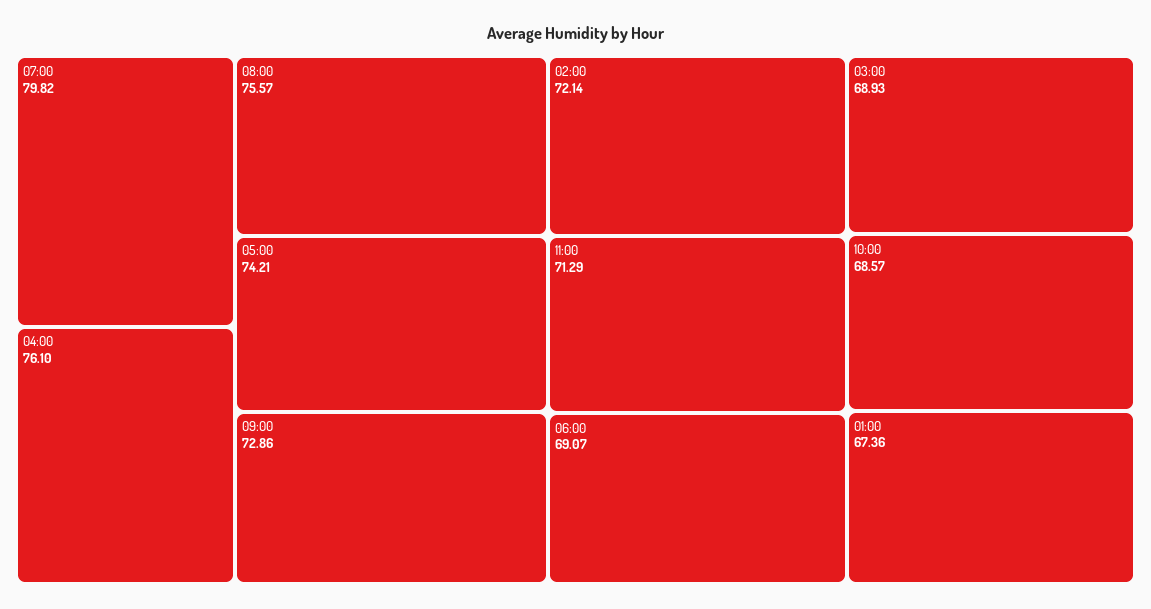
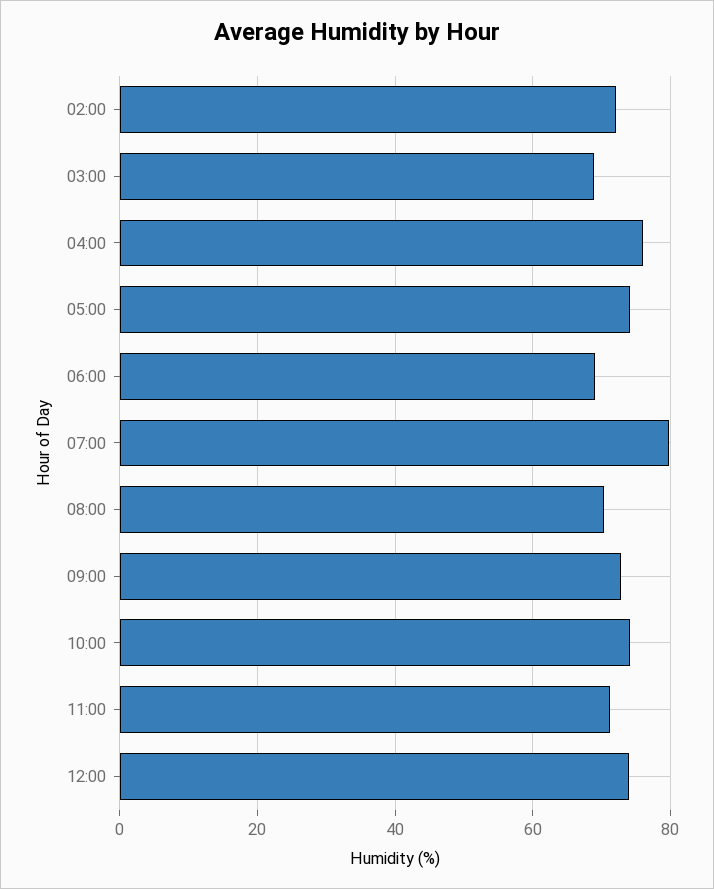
08:00: 75.57 -> 70
10:00: 68.57 -> 74
01:00: 67.36 -> none
12:00: none -> 74

